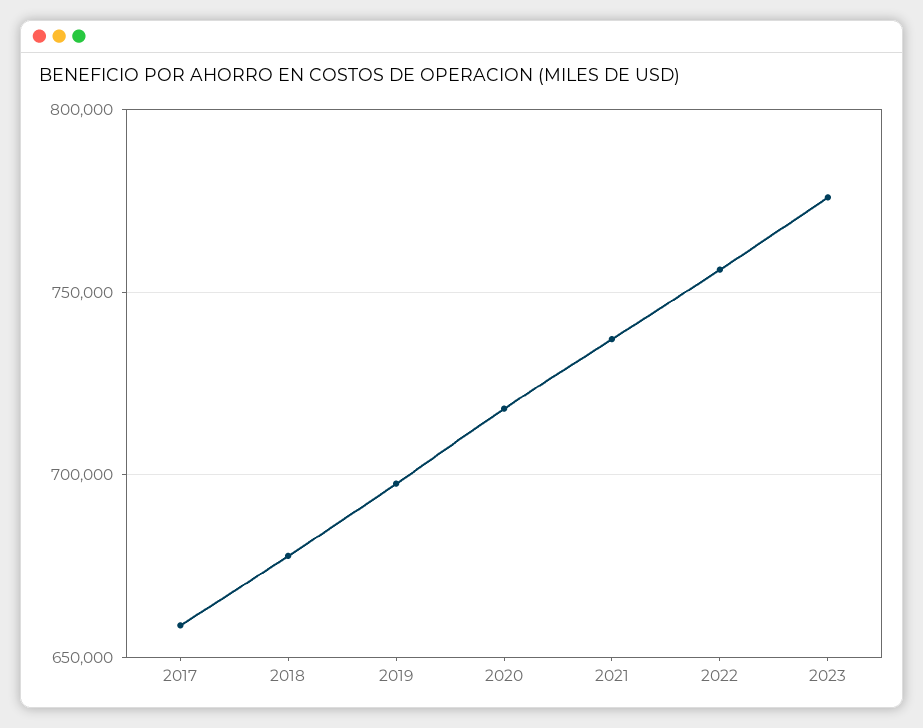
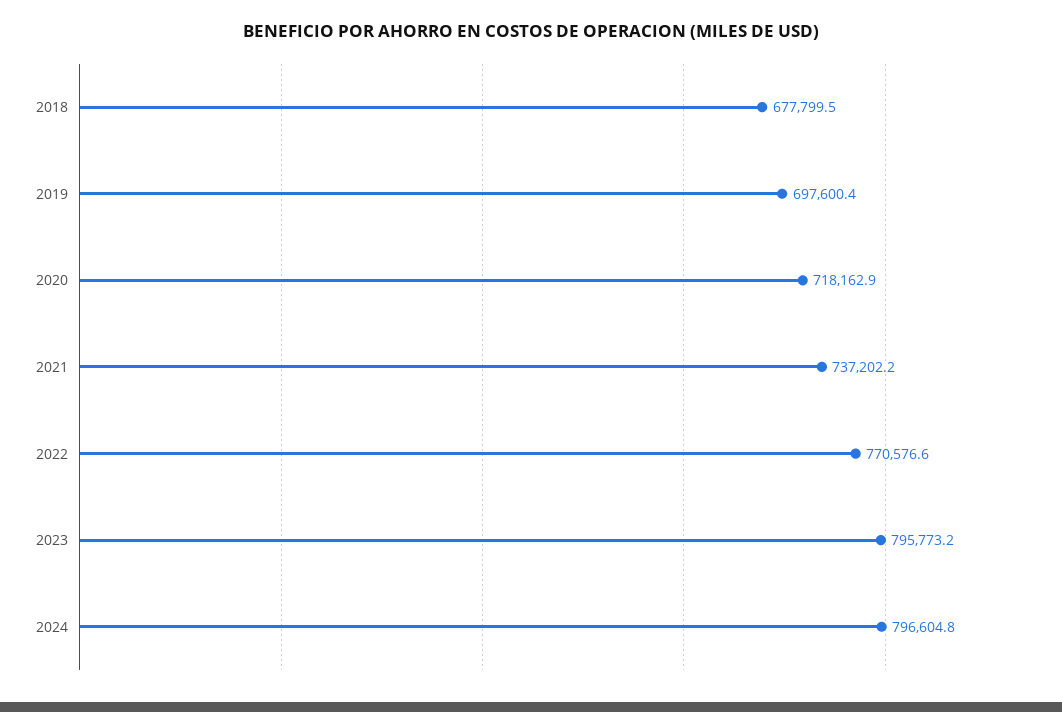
2017: 660000 -> none
2022: 755000 -> 770576.6
2023: 775000 -> 795773.2
2024: none -> 796604.8

